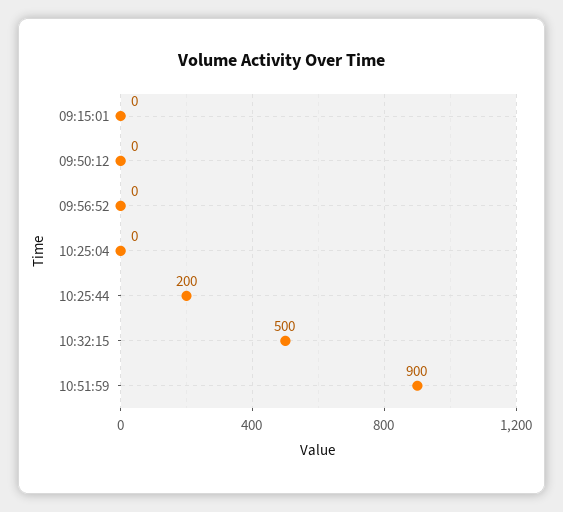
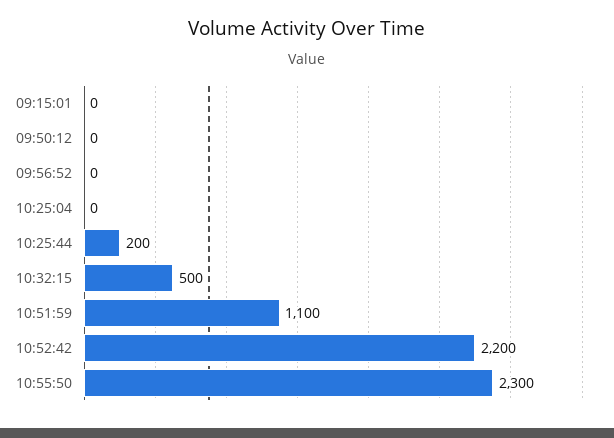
10:51:59: 900 -> 1100
10:52:42: none -> 2200
10:55:50: none -> 2300

